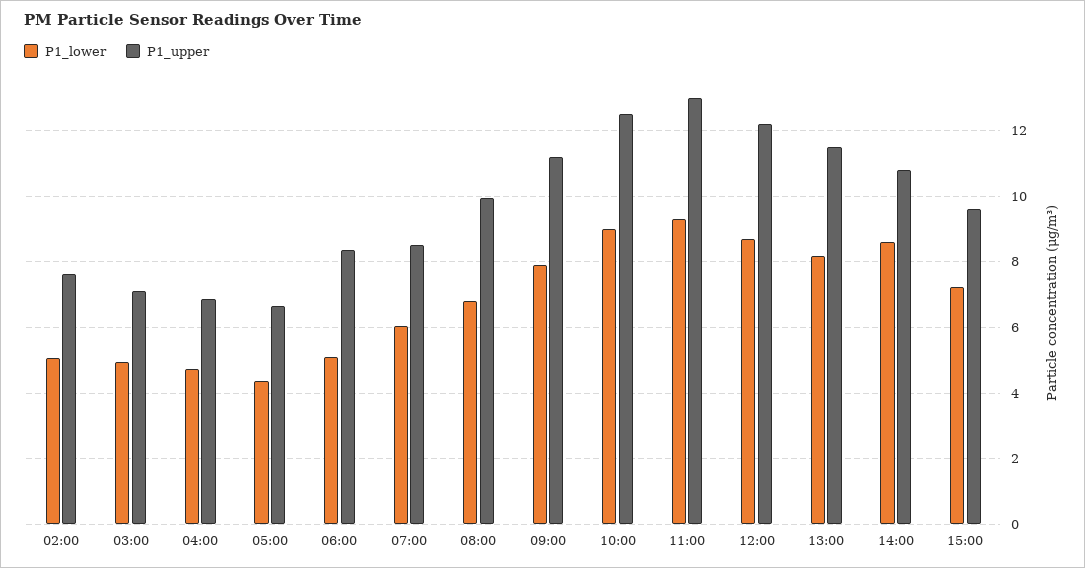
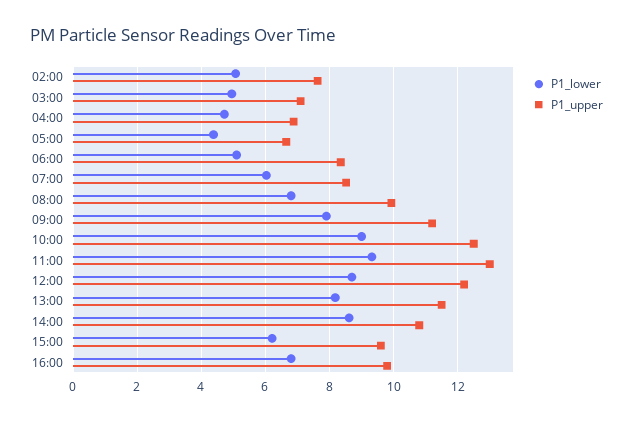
P1_lower, 15:00: 7.2 -> 6.2
P1_lower, 16:00: none -> 6.8
P1_upper, 16:00: none -> 9.8

